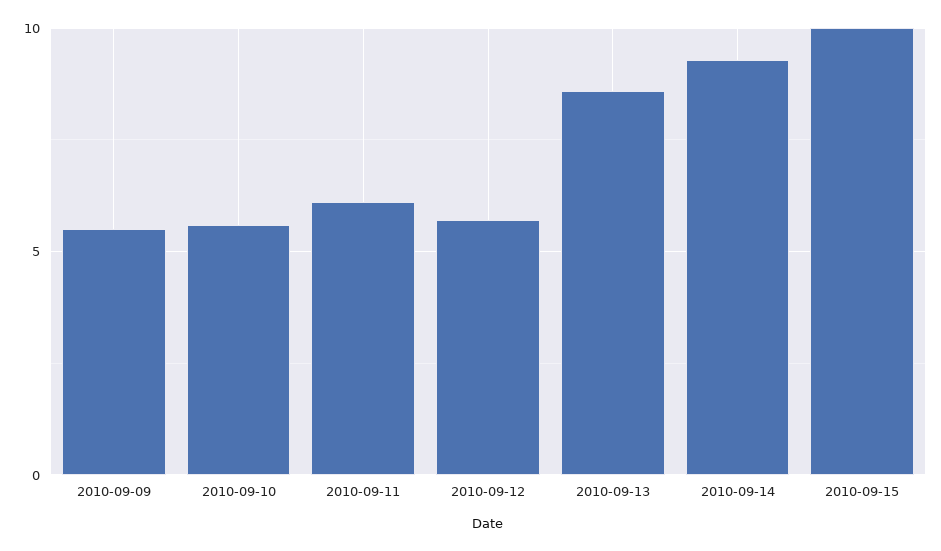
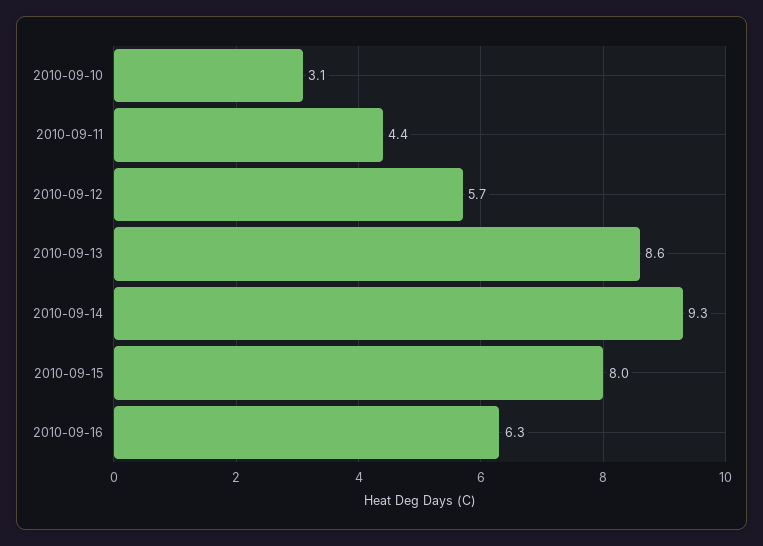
2010-09-09: 5.5 -> none
2010-09-10: 5.5 -> 3.1
2010-09-11: 6 -> 4.4
2010-09-15: 10 -> 8
2010-09-16: none -> 6.3

